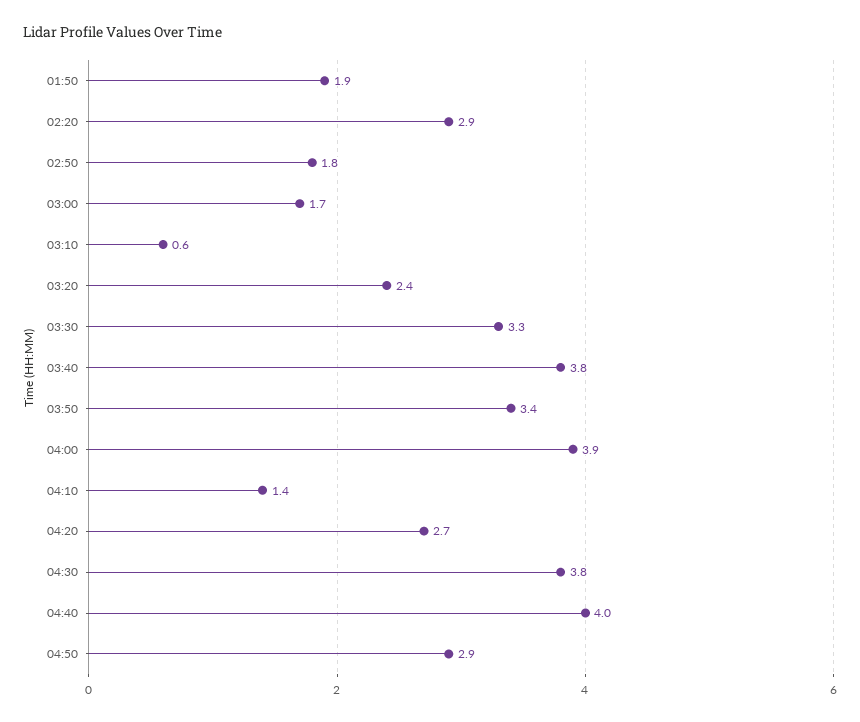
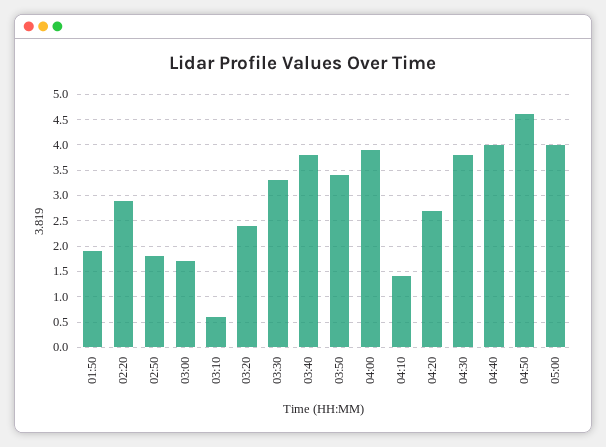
04:50: 2.9 -> 4.5
05:00: none -> 4

